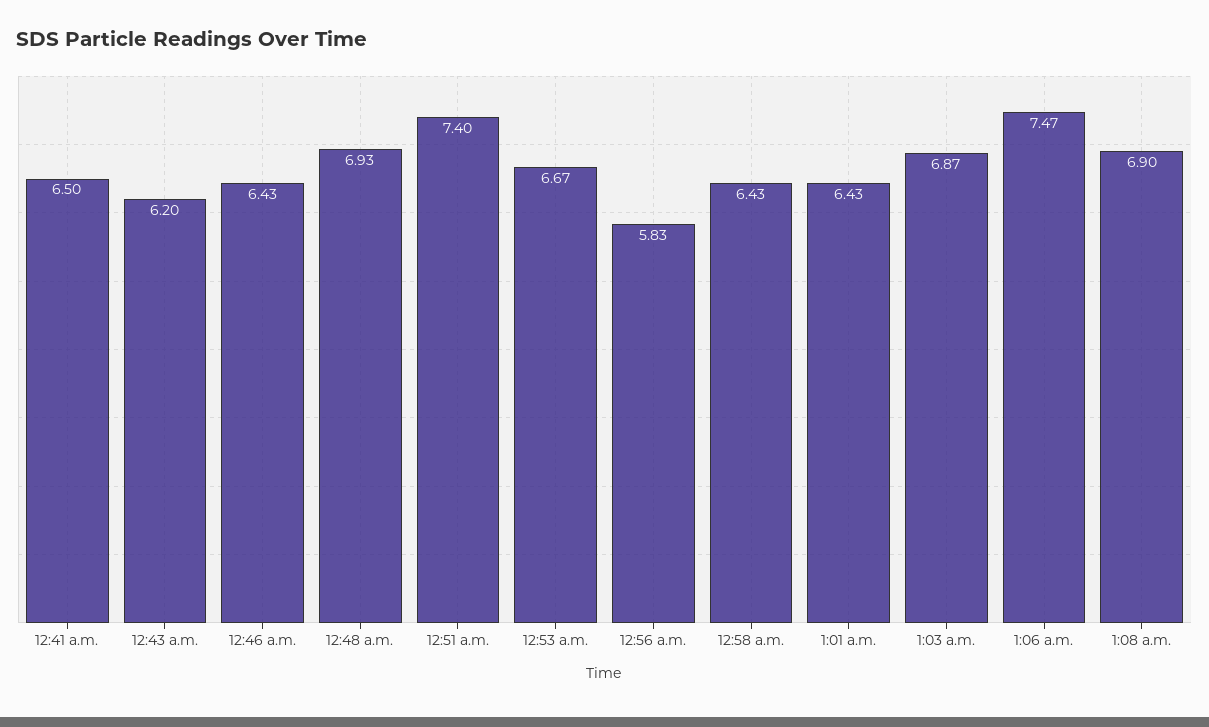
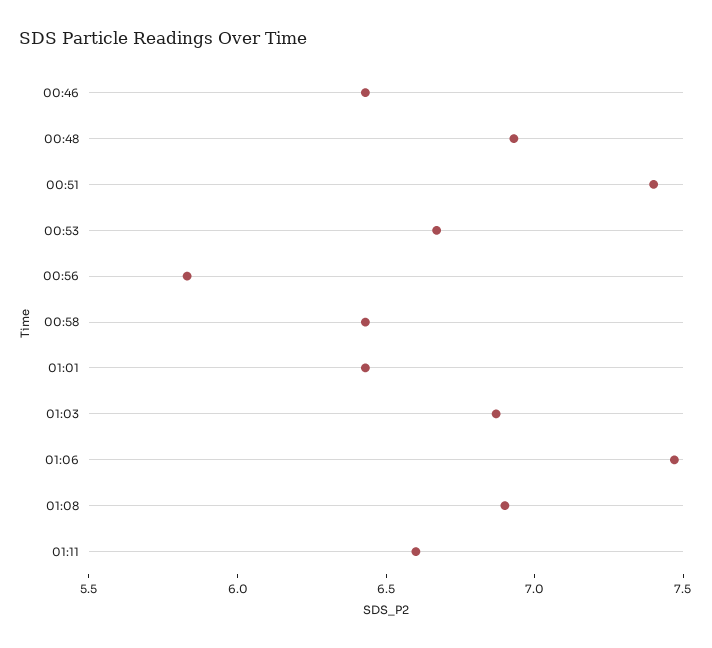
12:41 a.m.: 6.5 -> none
12:43 a.m.: 6.2 -> none
01:11: none -> 6.6

